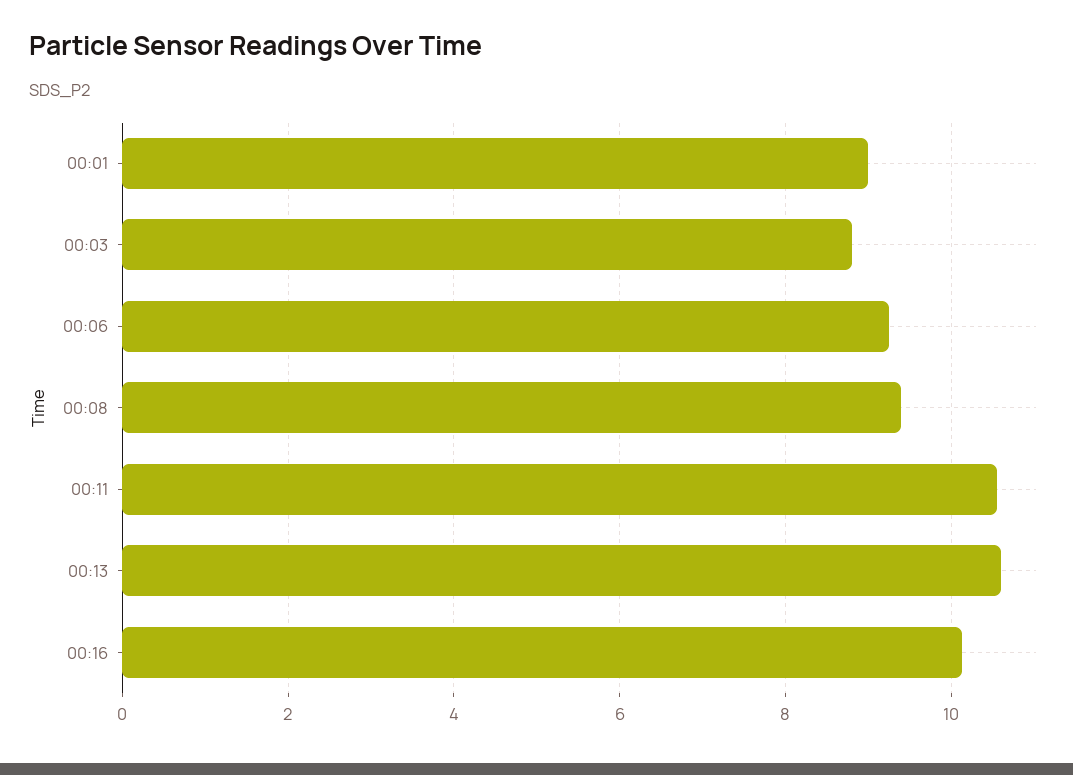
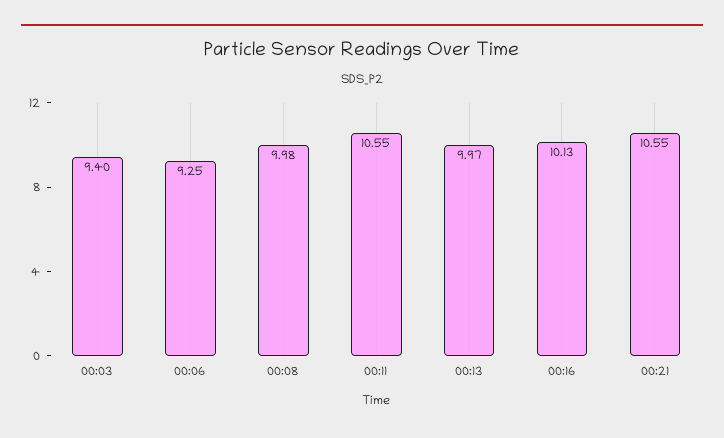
00:01: 9 -> none
00:03: 8.8 -> 9.4
00:08: 9.4 -> 9.98
00:13: 10.6 -> 9.97
00:21: none -> 10.55

